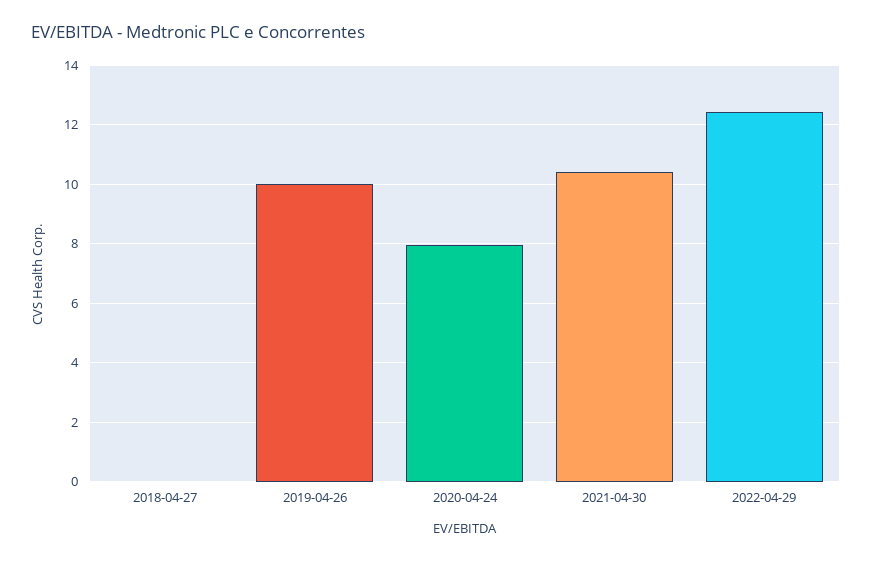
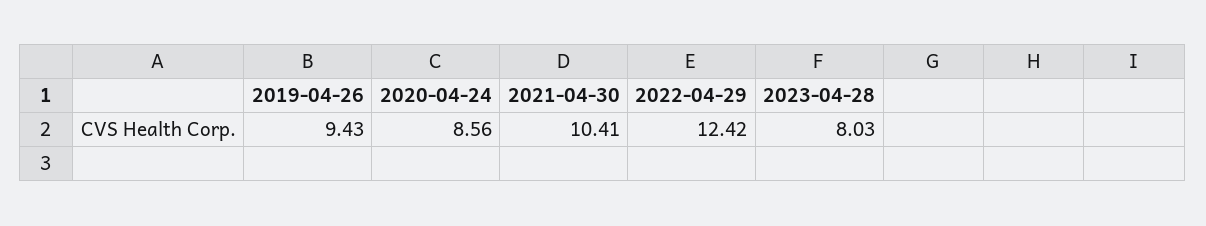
2018-04-27: 0 -> none
2019-04-26: 10 -> 9.43
2020-04-24: 8 -> 8.56
2023-04-28: none -> 8.03

